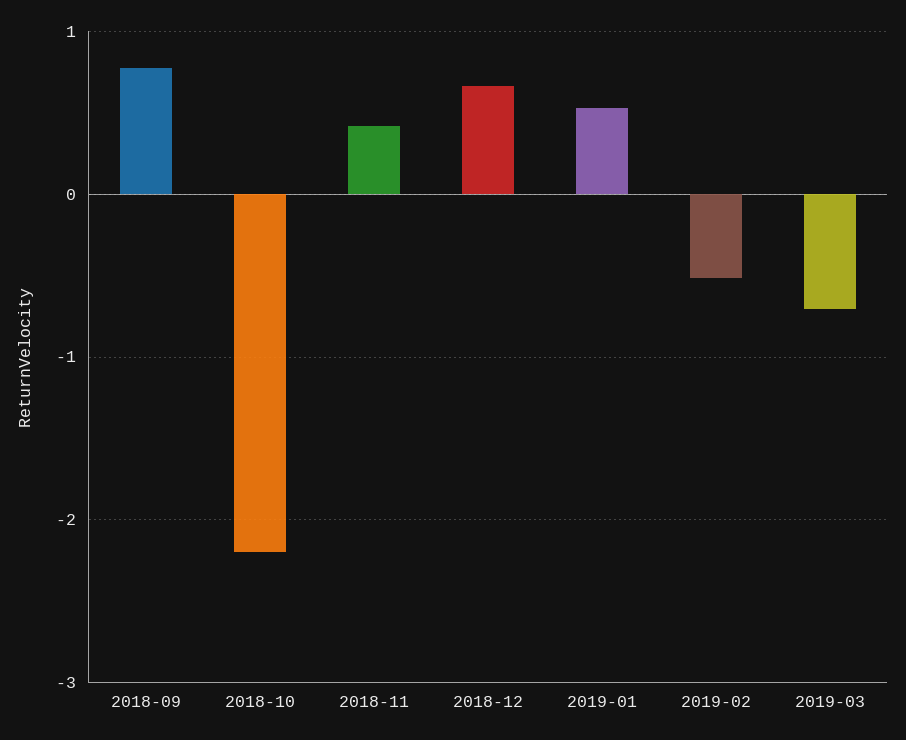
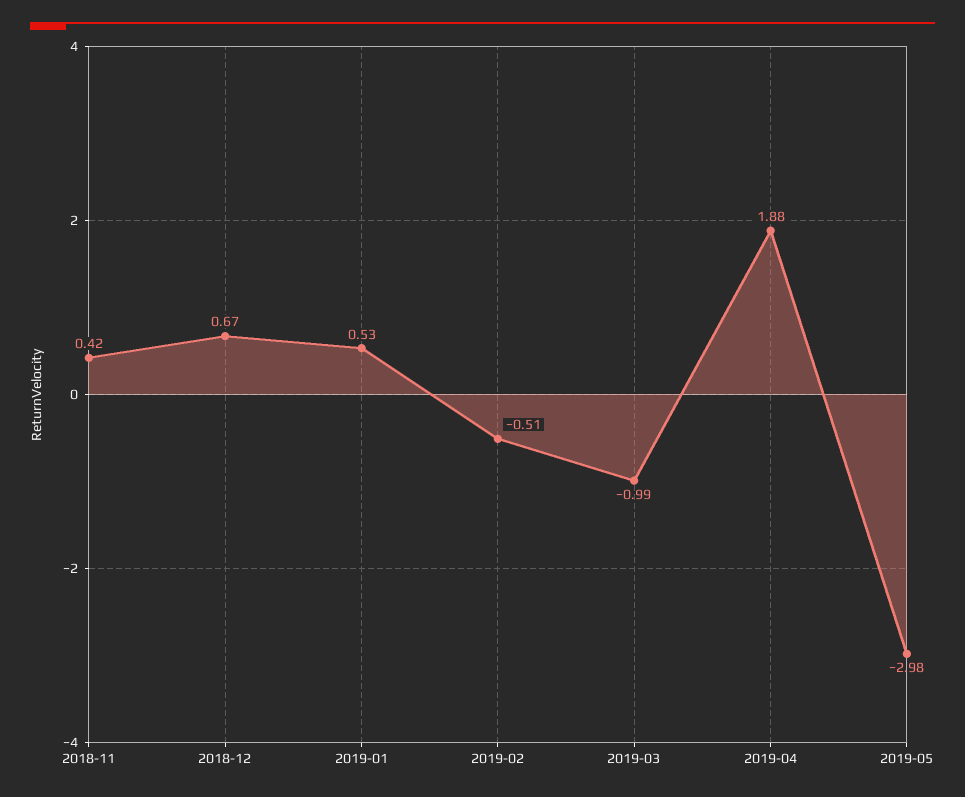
2018-09: 0.8 -> none
2018-10: -2.2 -> none
2019-03: -0.7 -> -0.99
2019-04: none -> 1.88
2019-05: none -> -2.98

